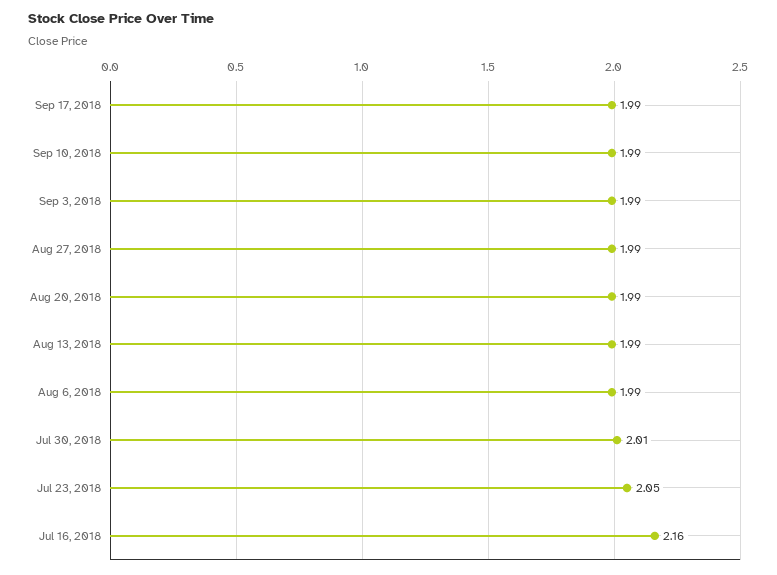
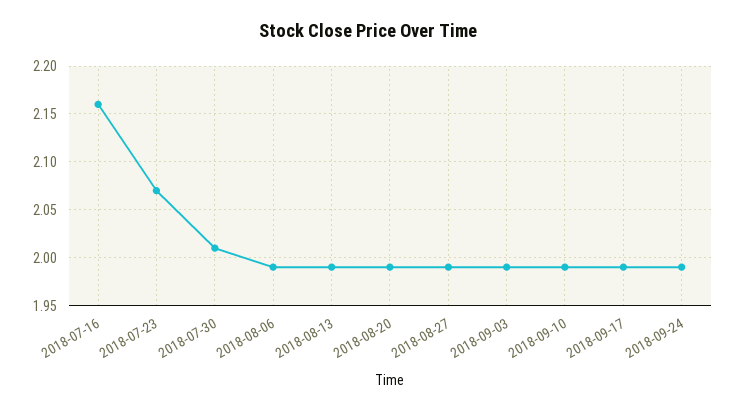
Jul 23, 2018: 2.05 -> 2.07
2018-09-24: none -> 1.99

